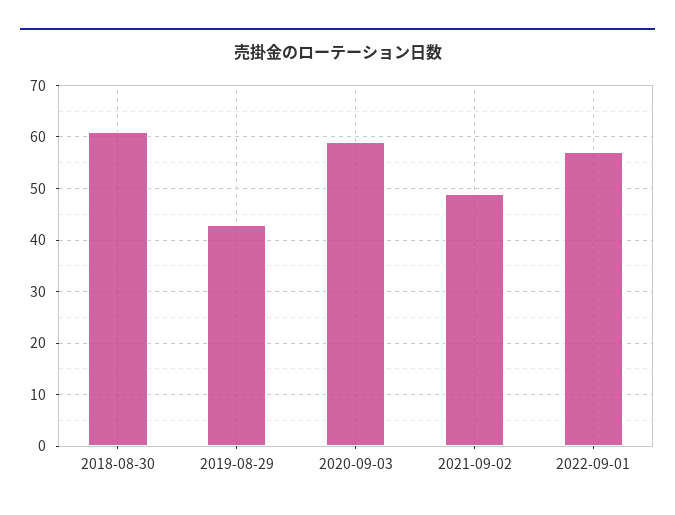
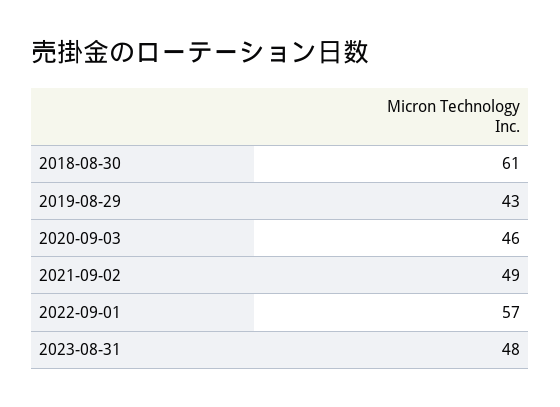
2020-09-03: 60 -> 46
2023-08-31: none -> 48

